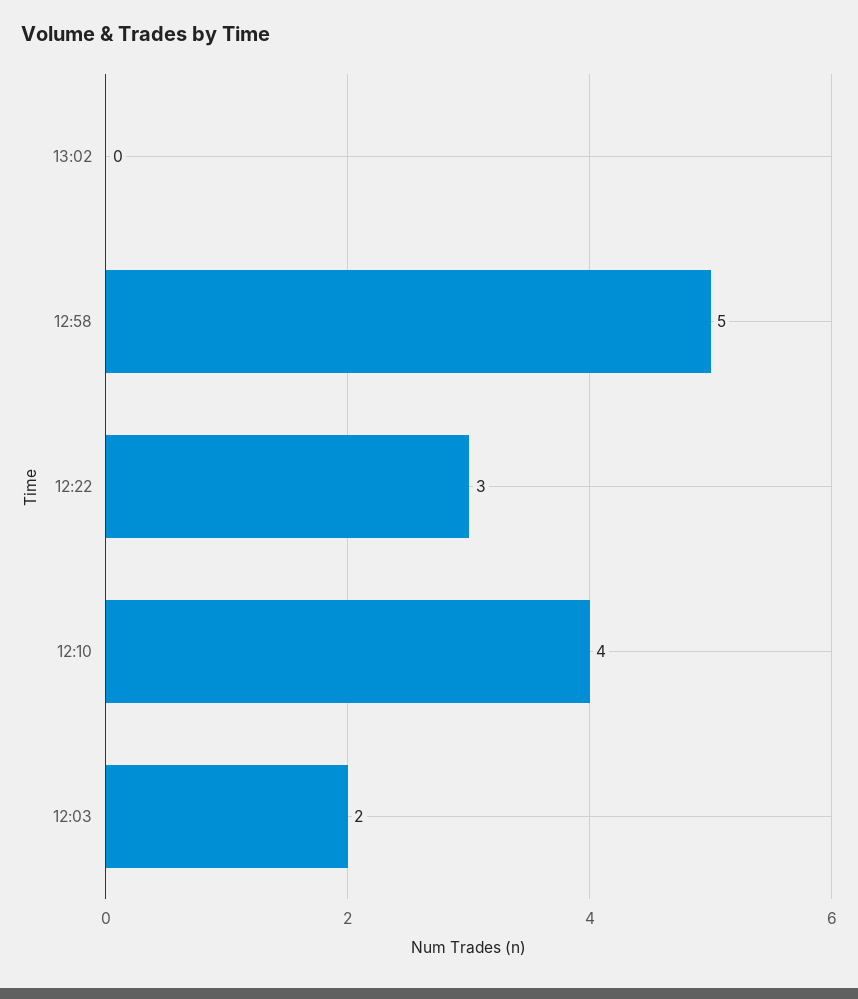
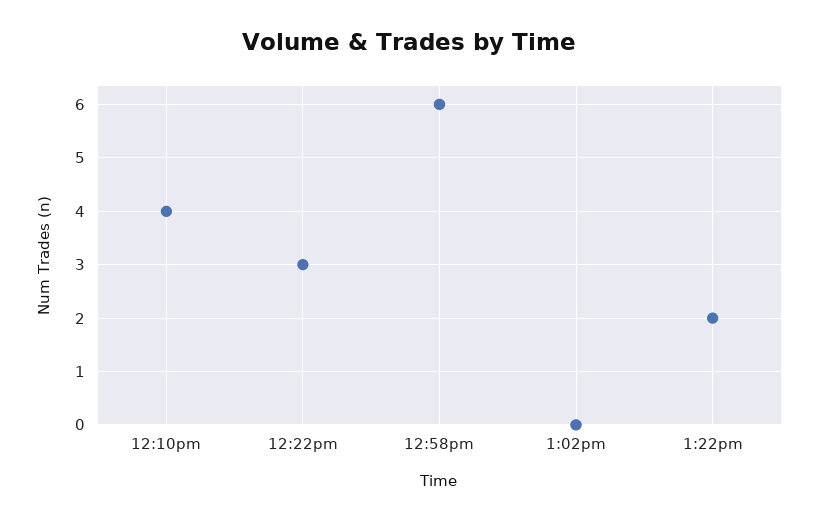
12:58: 5 -> 6
12:03: 2 -> none
1:22pm: none -> 2

